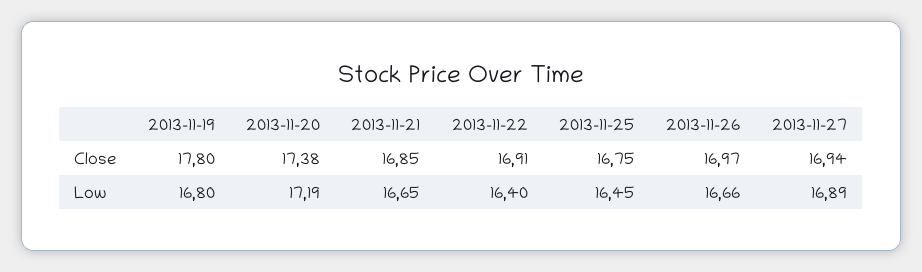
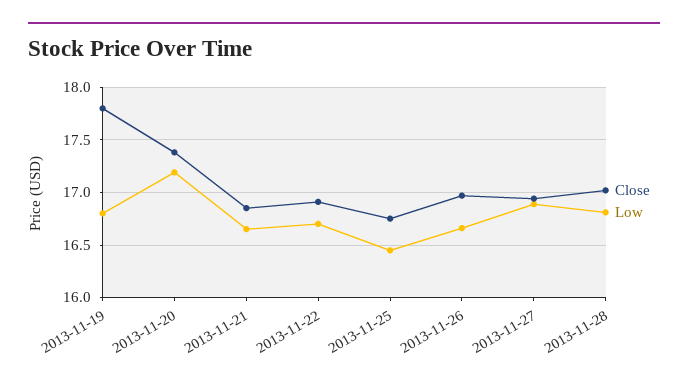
Low, 2013-11-22: 16.4 -> 16.7
Close, 2013-11-28: none -> 17
Low, 2013-11-28: none -> 16.8

